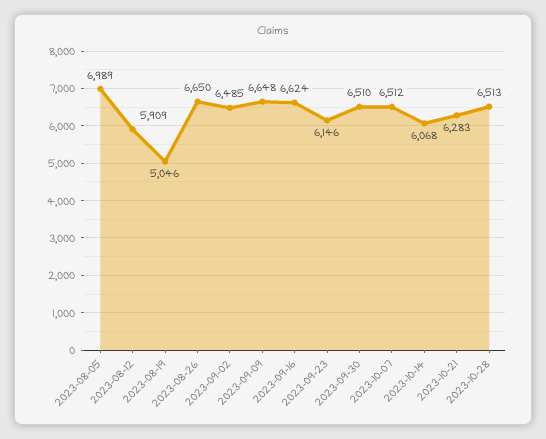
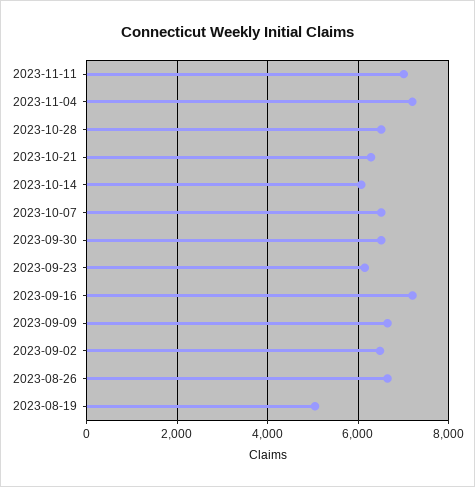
2023-08-05: 6989 -> none
2023-08-12: 5909 -> none
2023-09-16: 6624 -> 7200
2023-11-11: none -> 7000
2023-11-04: none -> 7200

